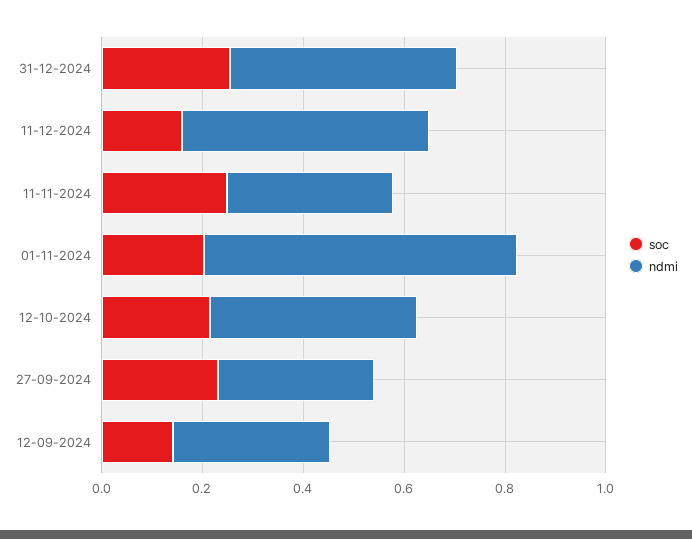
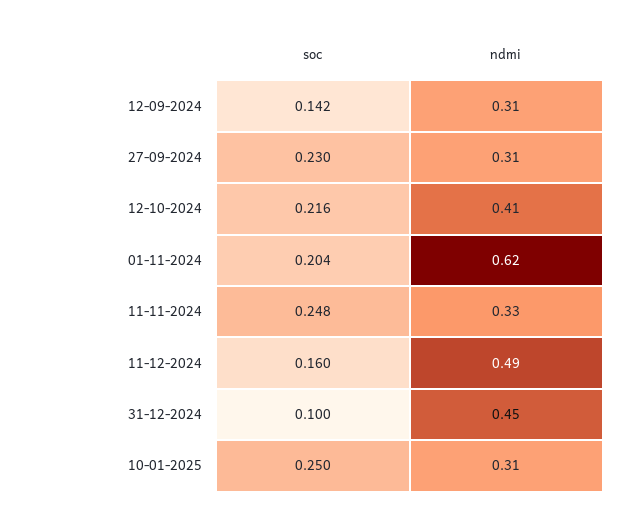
soc, 31-12-2024: 0.25 -> 0.1
soc, 10-01-2025: none -> 0.25
ndmi, 10-01-2025: none -> 0.31

